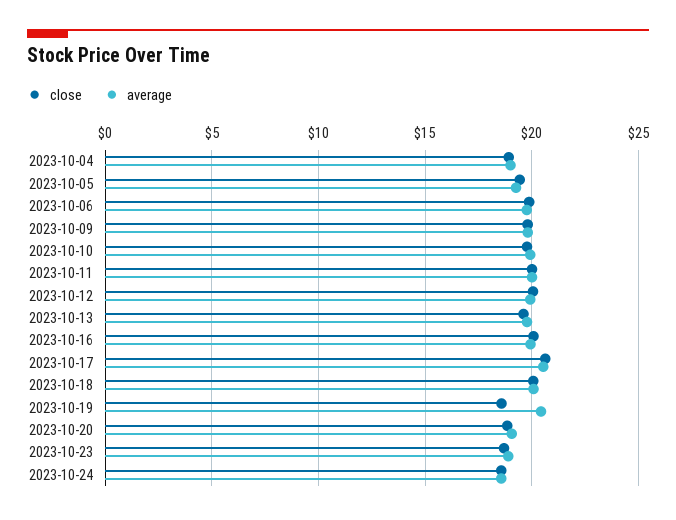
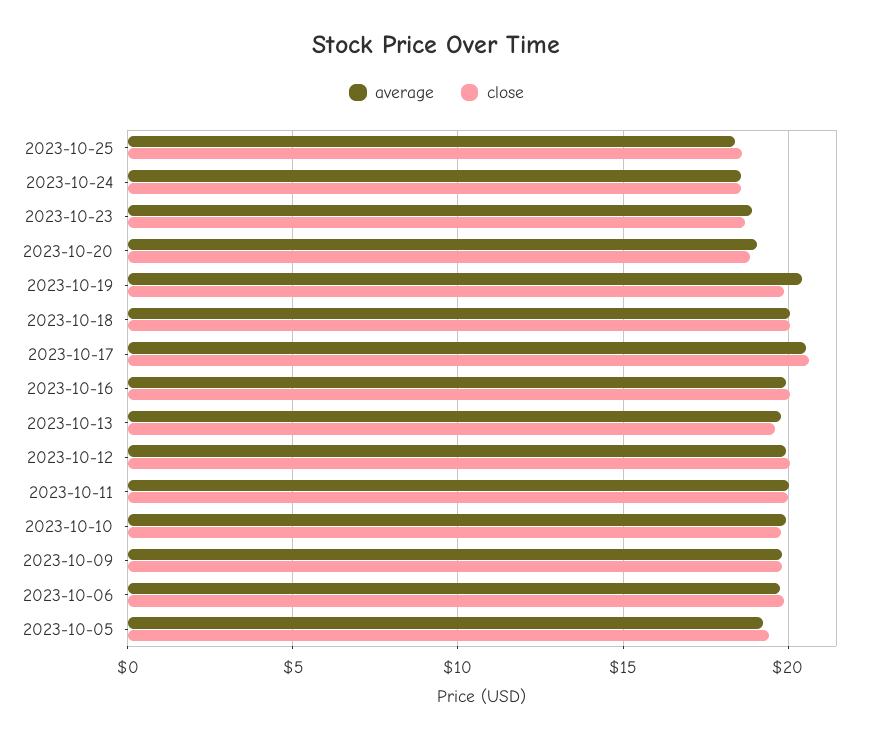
close, 2023-10-04: 19 -> none
average, 2023-10-04: 19 -> none
close, 2023-10-19: 18.5 -> 20
average, 2023-10-25: none -> 18.5
close, 2023-10-25: none -> 18.5

